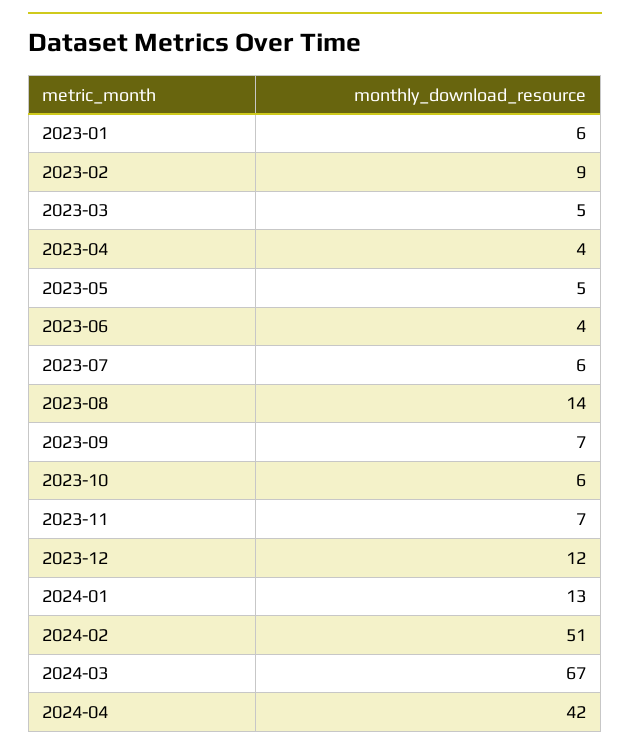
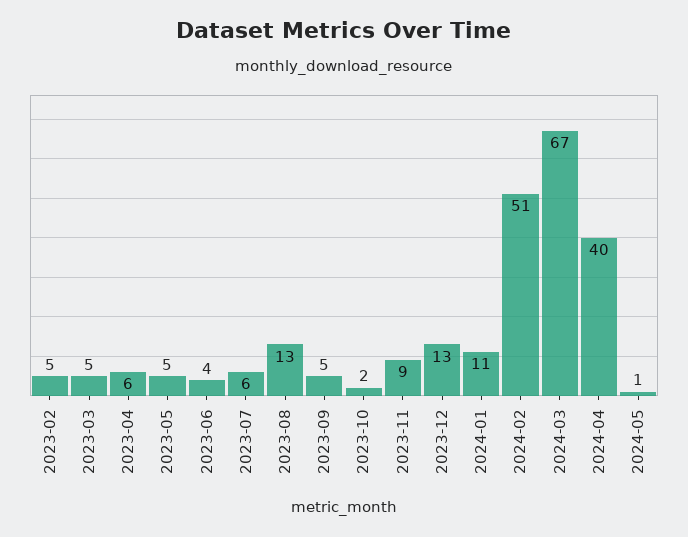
2023-01: 6 -> none
2023-02: 9 -> 5
2023-04: 4 -> 6
2023-08: 14 -> 13
2023-09: 7 -> 5
2023-10: 6 -> 2
2023-11: 7 -> 9
2023-12: 12 -> 13
2024-01: 13 -> 11
2024-04: 42 -> 40
2024-05: none -> 1

